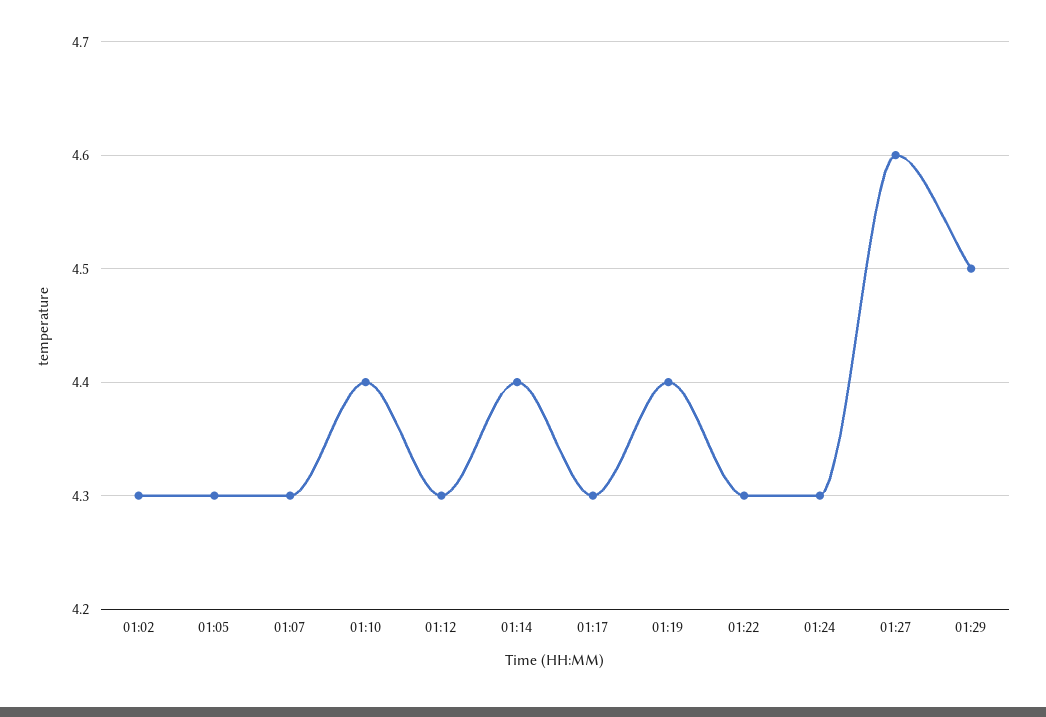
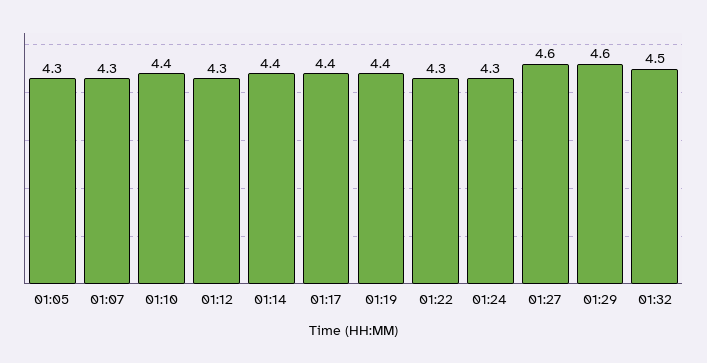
01:02: 4.3 -> none
01:17: 4.3 -> 4.4
01:29: 4.5 -> 4.6
01:32: none -> 4.5

